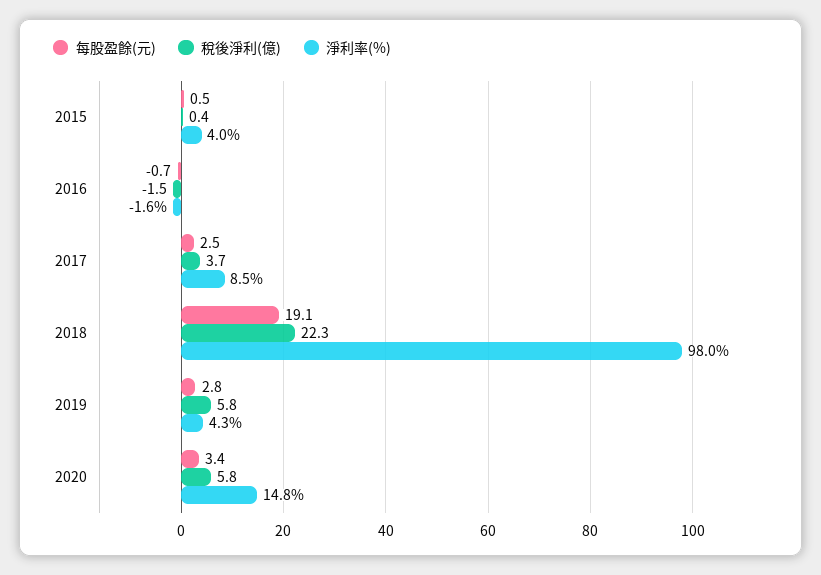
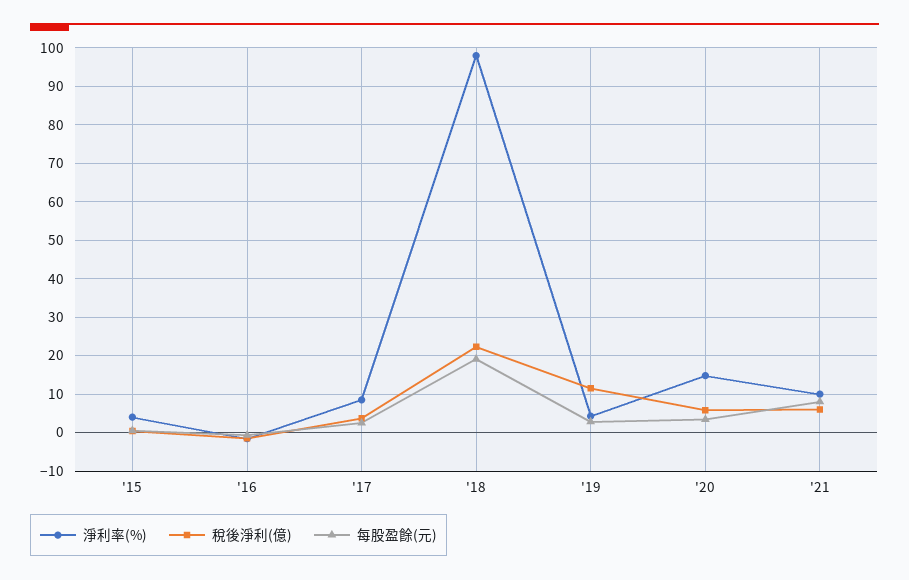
稅後淨利(億), 2019: 5.8 -> 12
淨利率(%), '21: none -> 10
稅後淨利(億), '21: none -> 6
每股盈餘(元), '21: none -> 8

